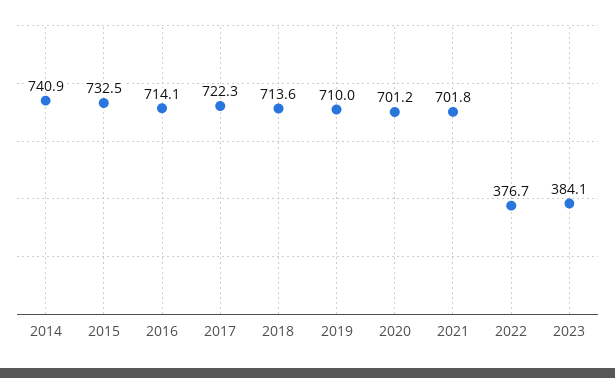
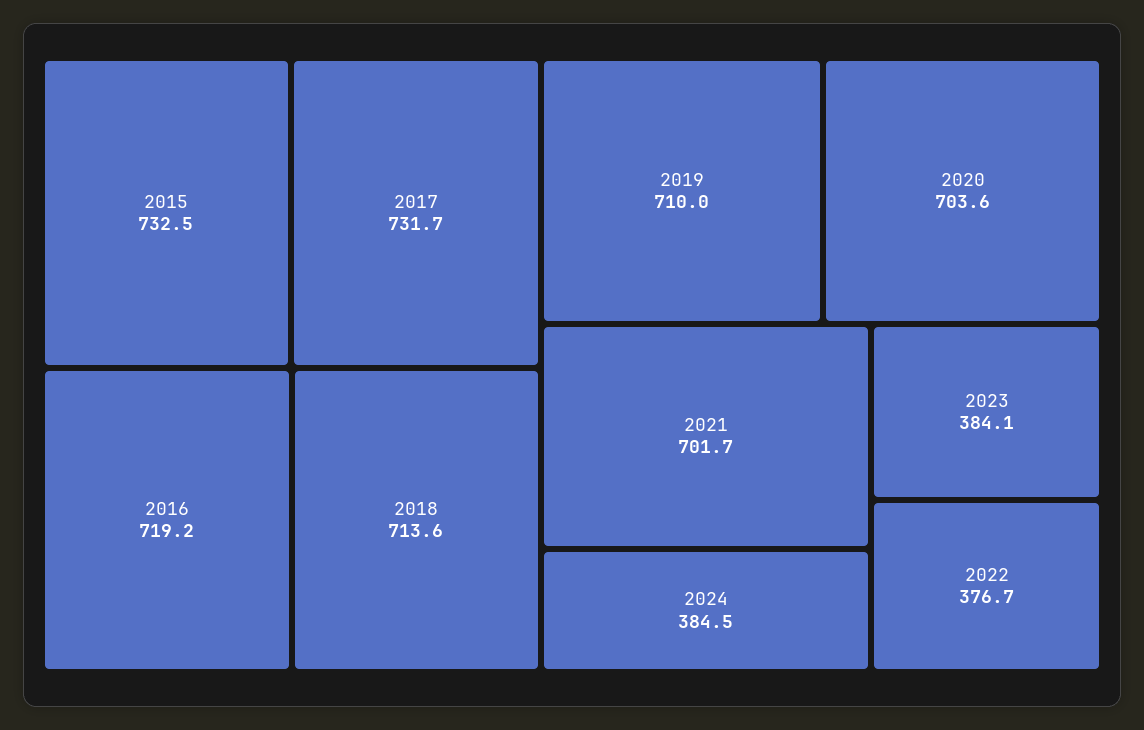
2014: 740.9 -> none
2016: 714.1 -> 719.2
2017: 722.3 -> 731.7
2020: 701.2 -> 703.6
2021: 701.8 -> 701.7
2024: none -> 384.5

